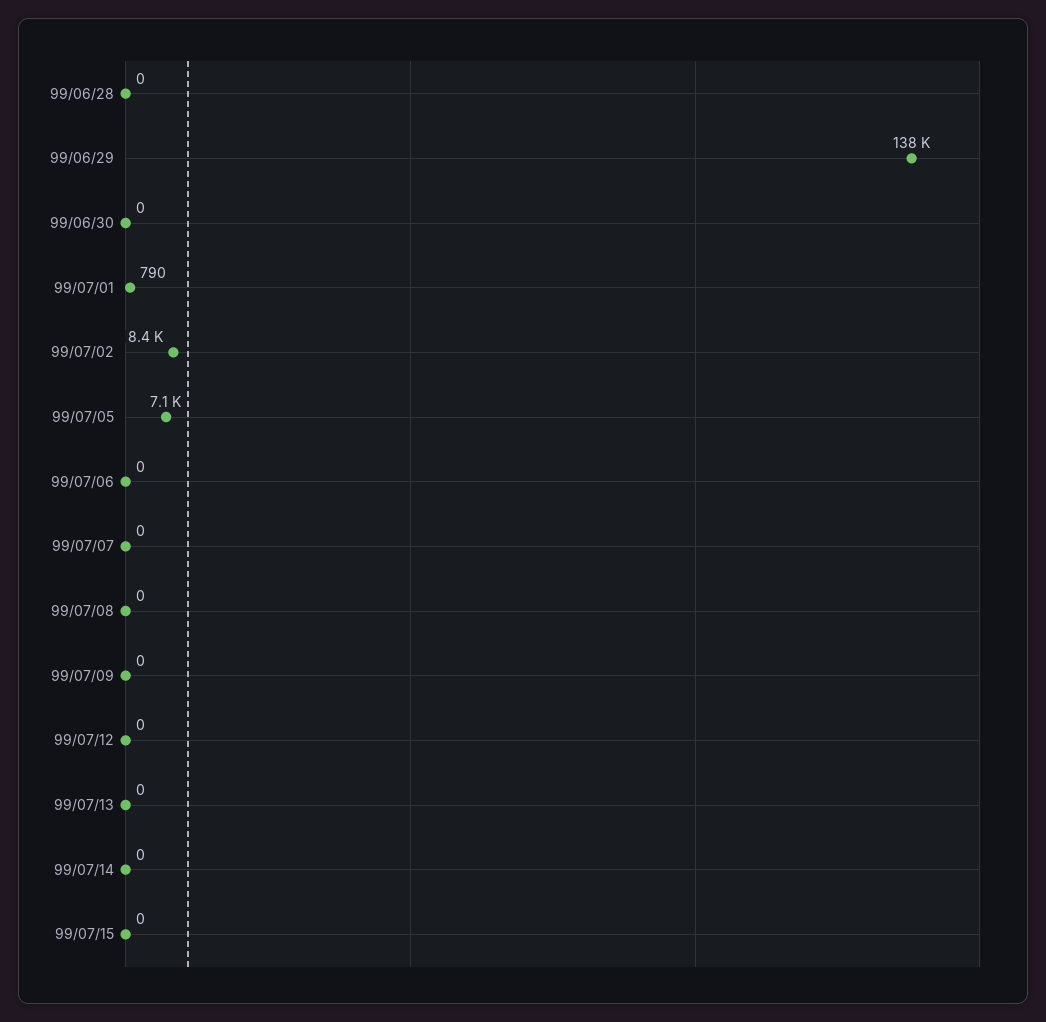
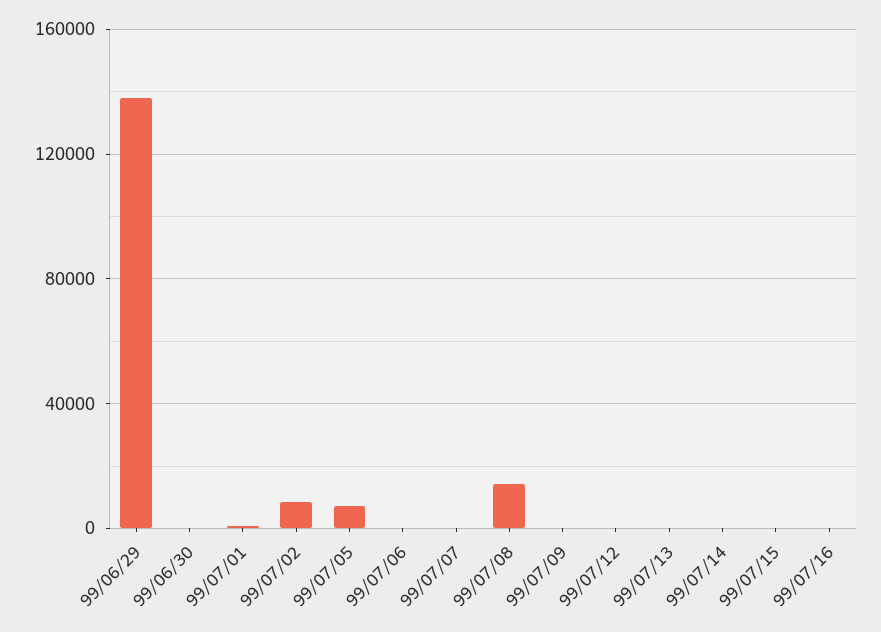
99/06/28: 0 -> none
99/07/08: 0 -> 15000
99/07/16: none -> 0

